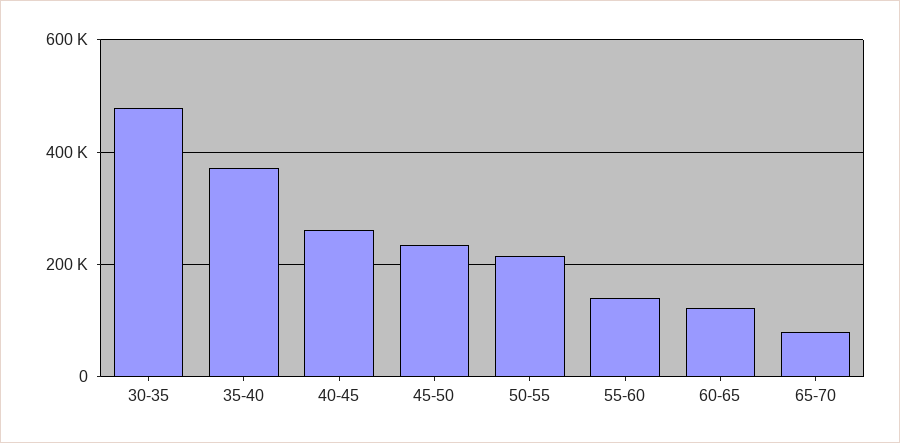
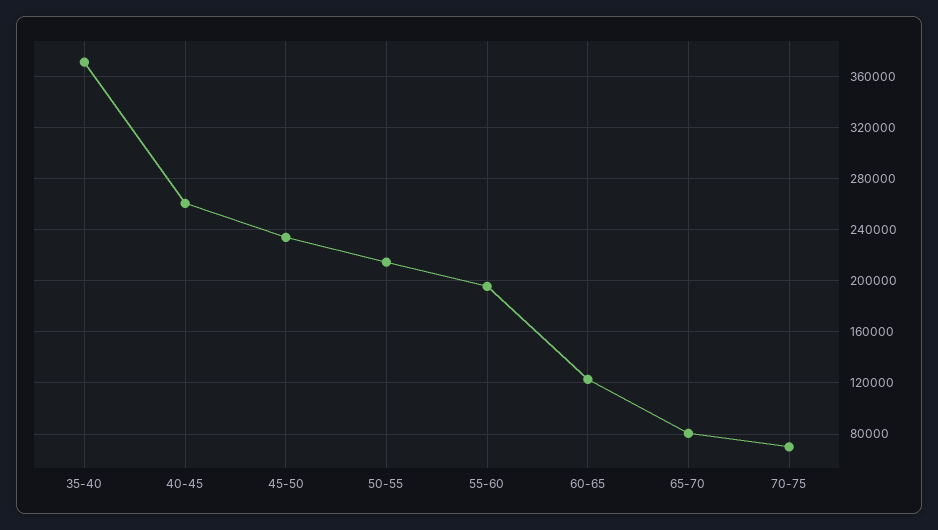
30-35: 480000 -> none
55-60: 140000 -> 195000
70-75: none -> 70000

